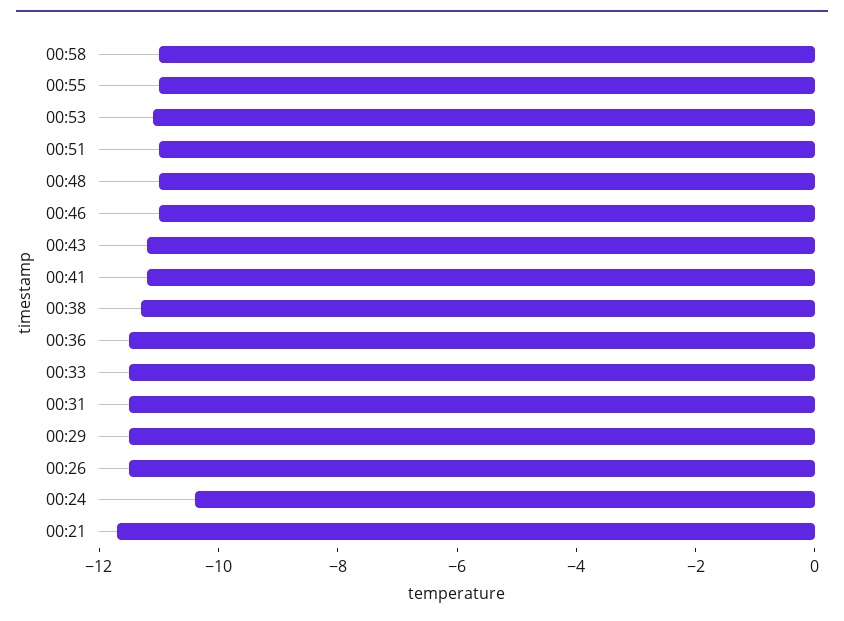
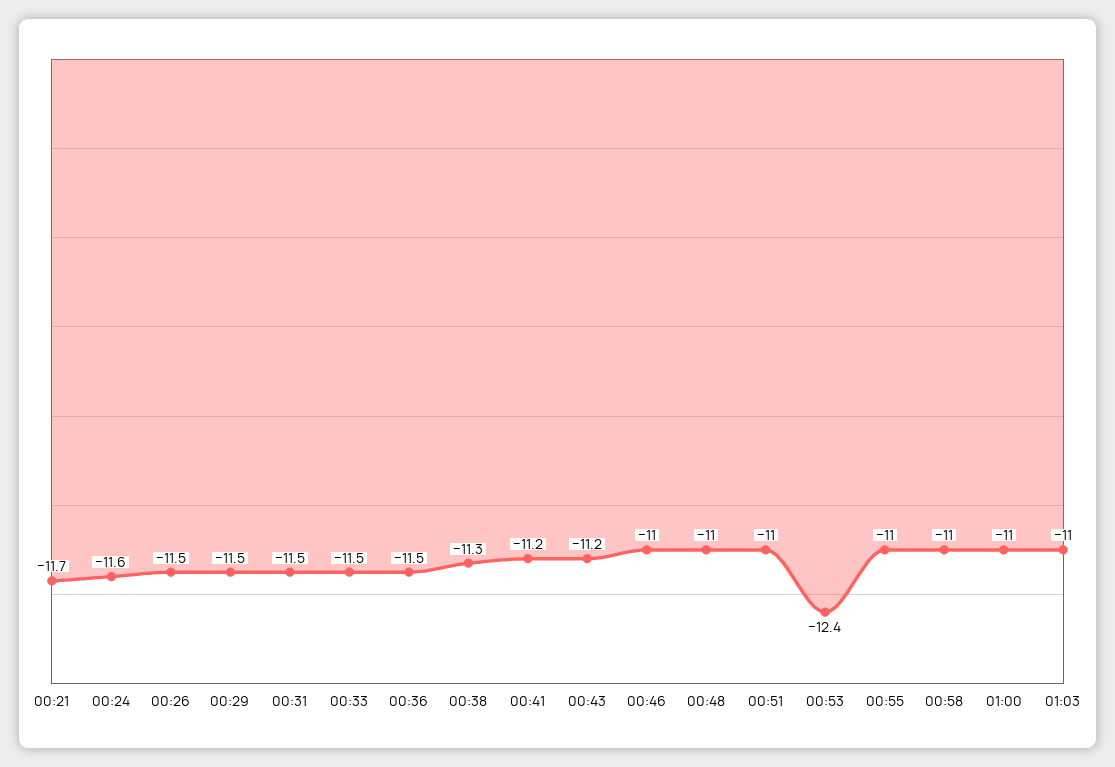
00:53: -11 -> -12.4
00:24: -10.5 -> -11.6
01:00: none -> -11
01:03: none -> -11

